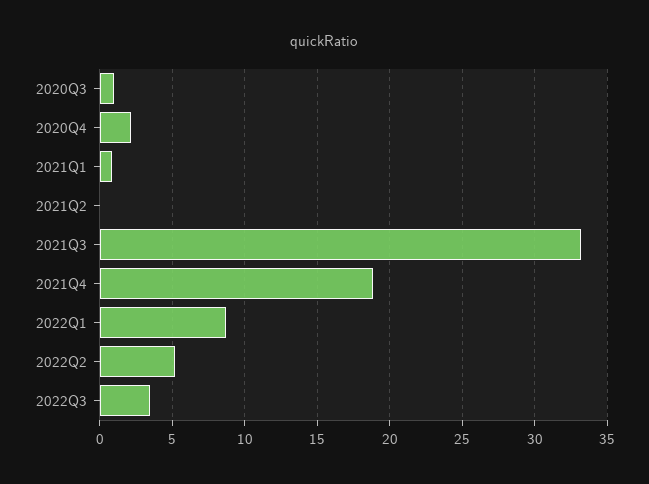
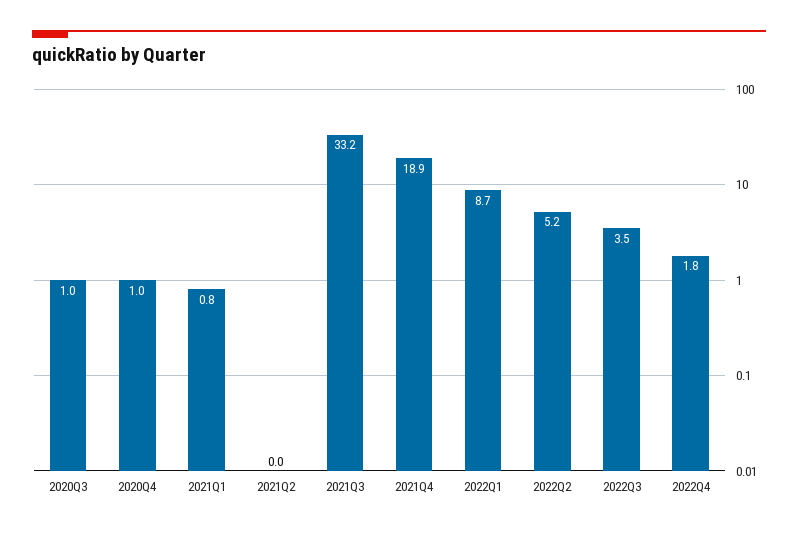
2020Q4: 2 -> 1
2022Q4: none -> 1.8

